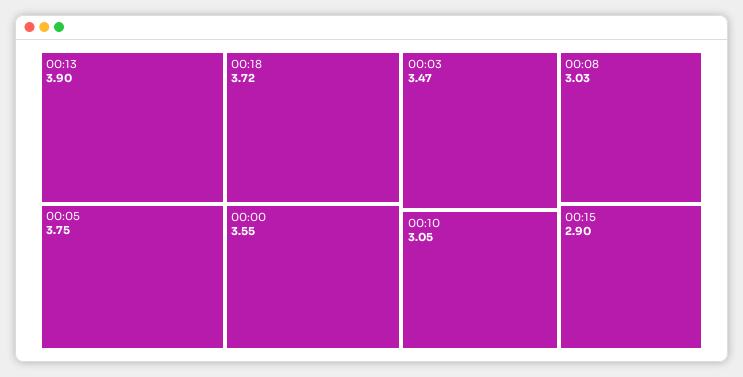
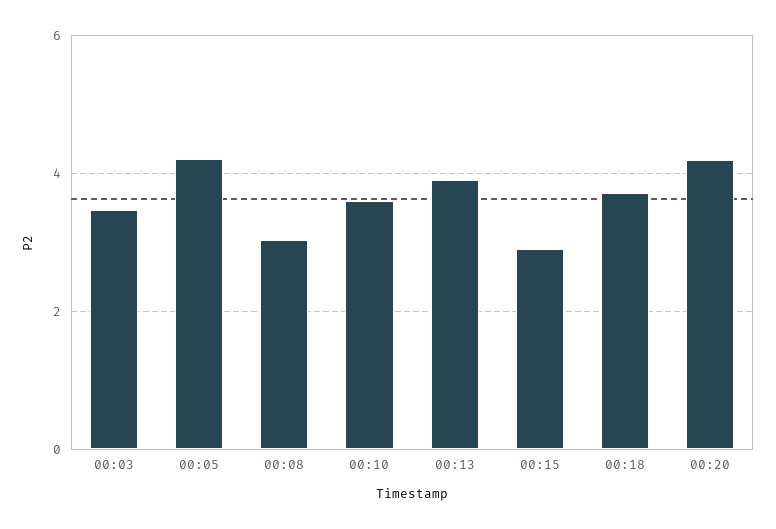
00:05: 3.75 -> 4.2
00:00: 3.55 -> none
00:10: 3.05 -> 3.6
00:20: none -> 4.2

